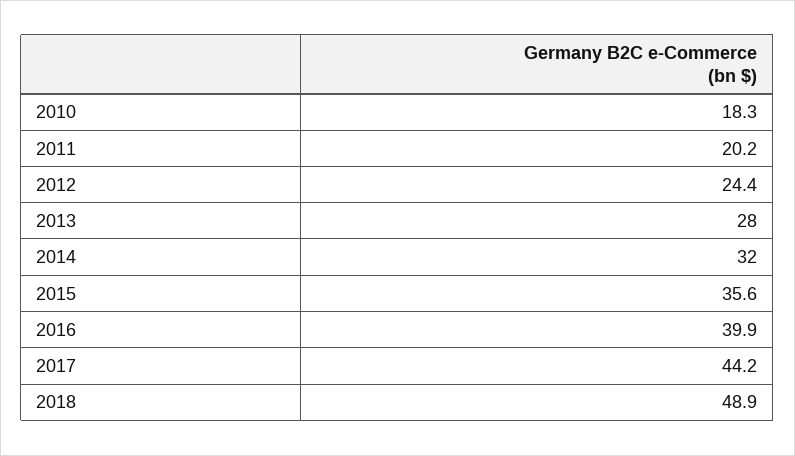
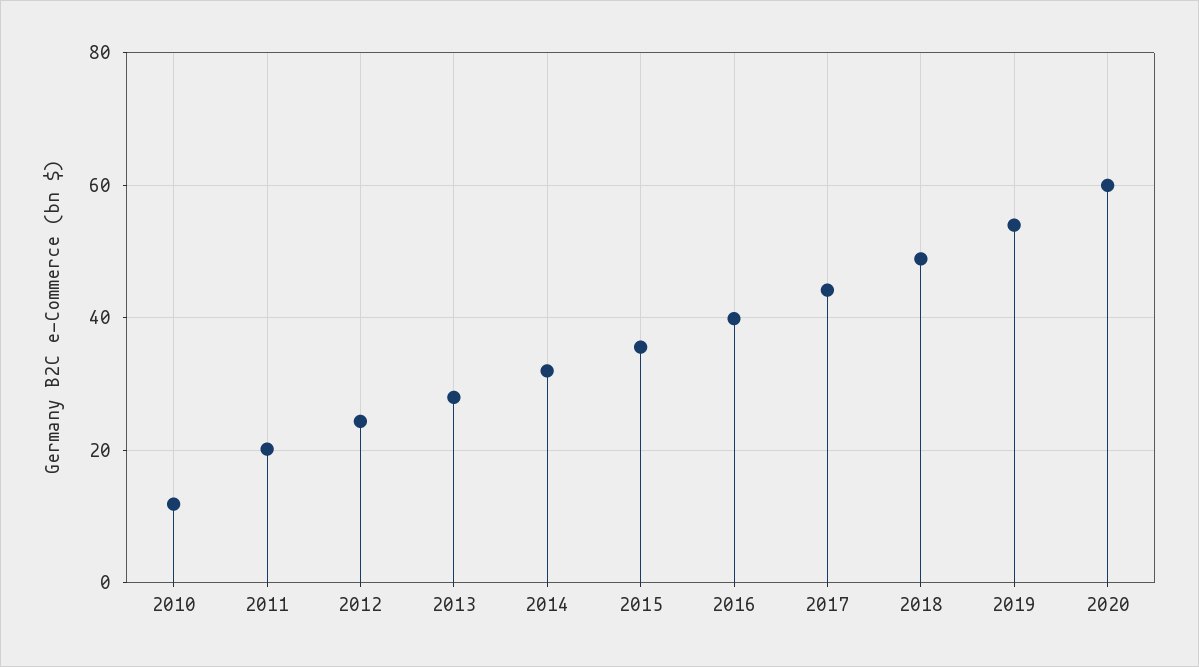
2010: 18.3 -> 12
2019: none -> 54
2020: none -> 60

